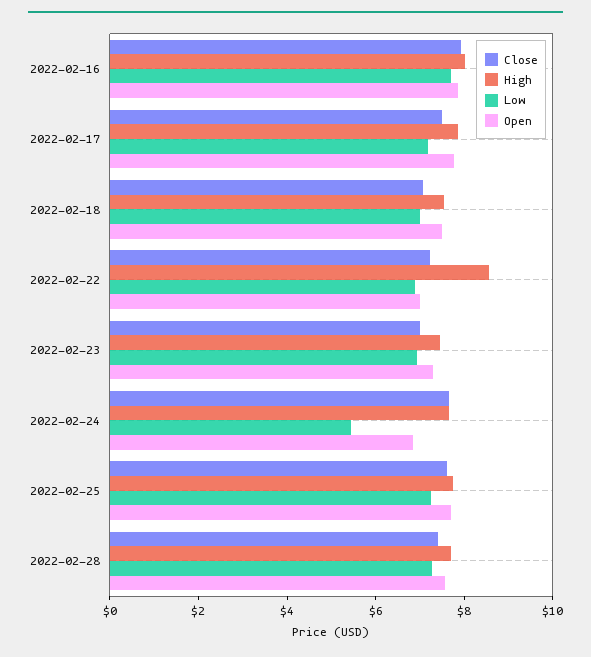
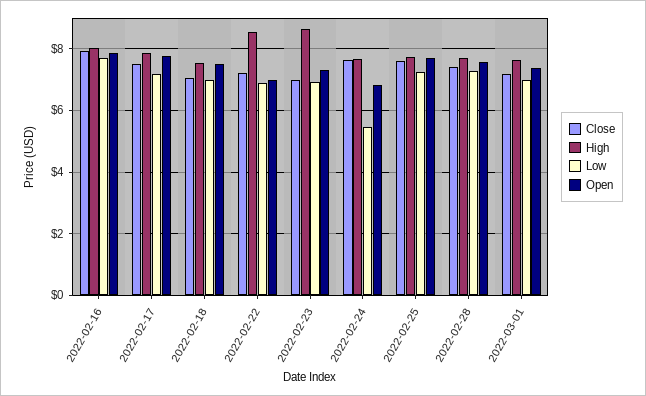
High, 2022-02-23: 7.5 -> 8.6
Close, 2022-03-01: none -> 7.2
High, 2022-03-01: none -> 7.6
Low, 2022-03-01: none -> 7
Open, 2022-03-01: none -> 7.4

